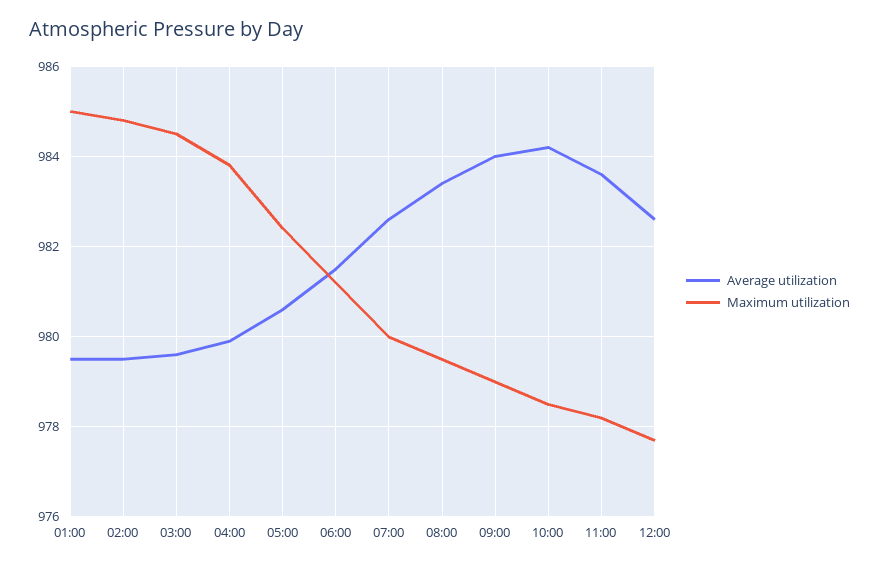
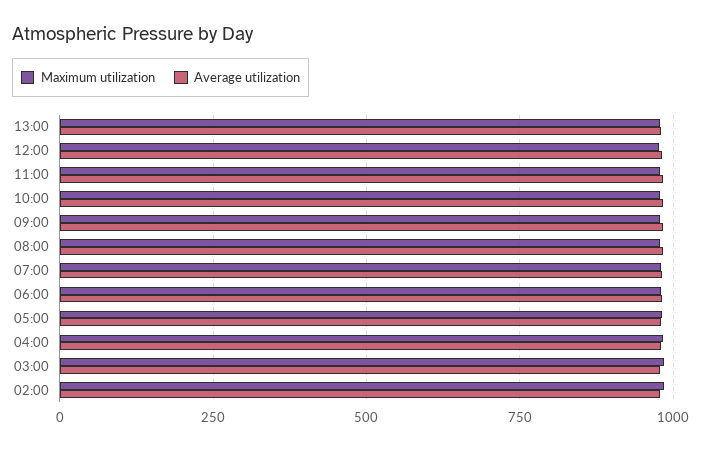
Average utilization, 01:00: 979.5 -> none
Maximum utilization, 01:00: 985 -> none
Maximum utilization, 13:00: none -> 975
Average utilization, 13:00: none -> 975

